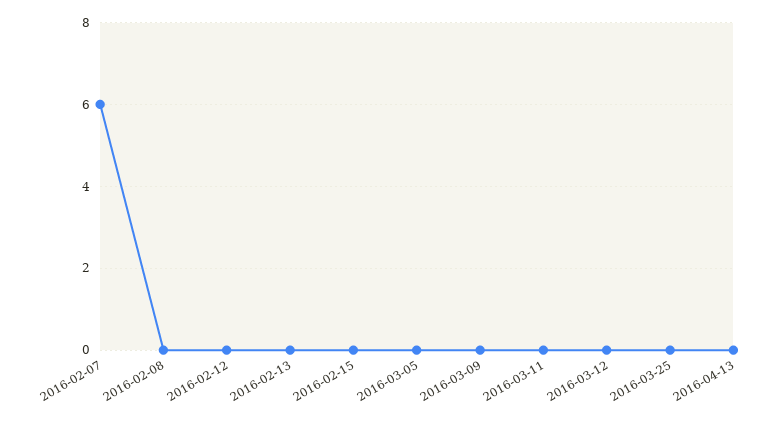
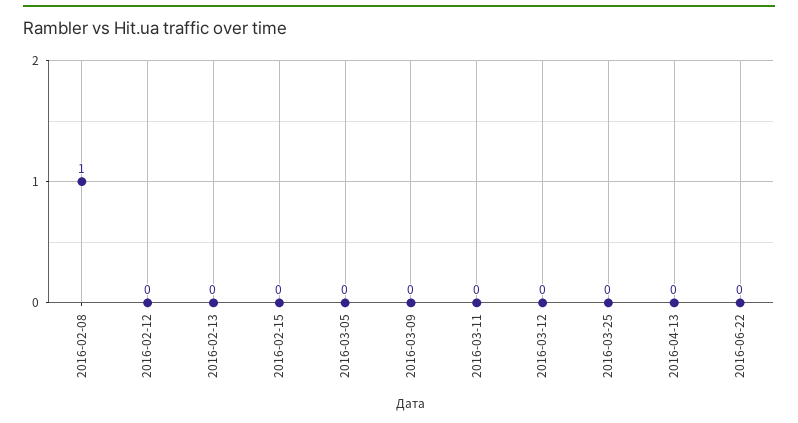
2016-02-07: 6 -> none
2016-02-08: 0 -> 1
2016-06-22: none -> 0

